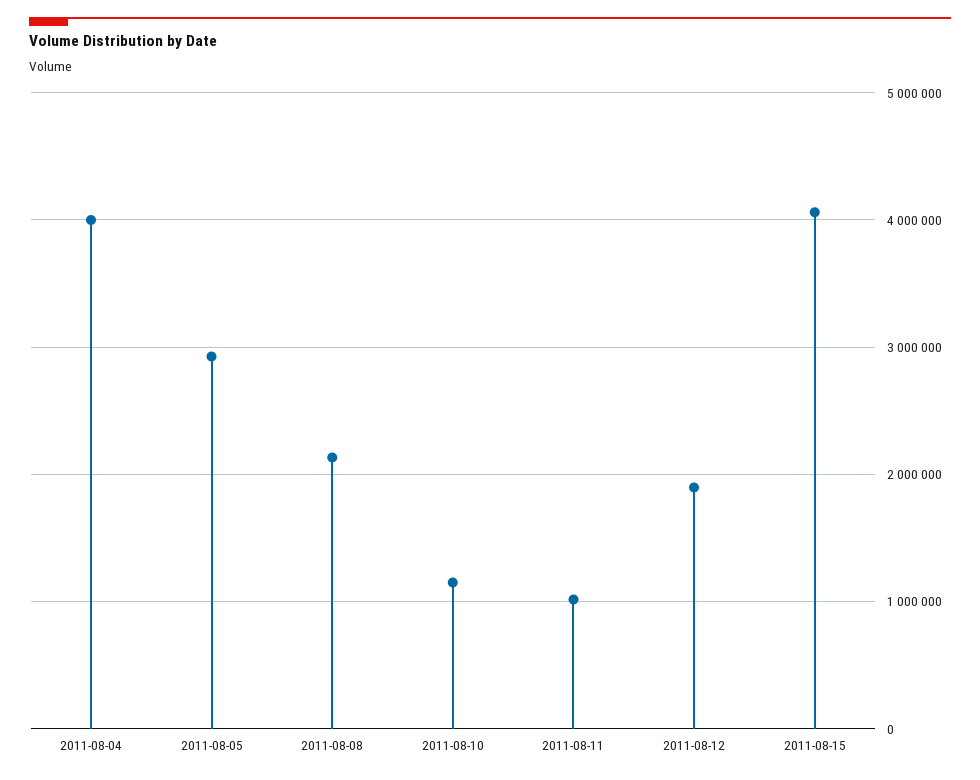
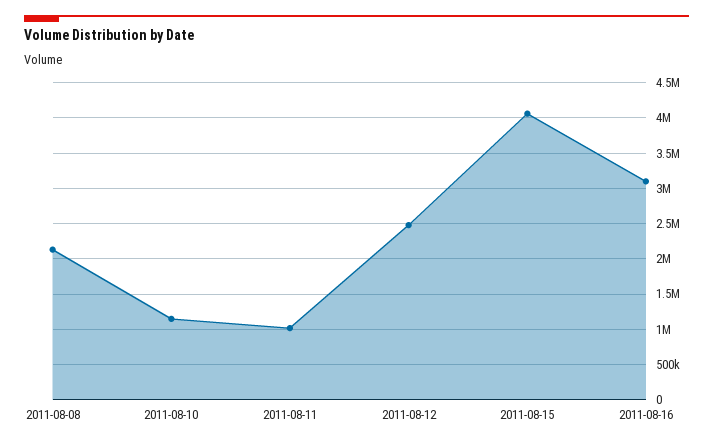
2011-08-04: 4000000 -> none
2011-08-05: 2900000 -> none
2011-08-12: 1900000 -> 2500000
2011-08-16: none -> 3100000

